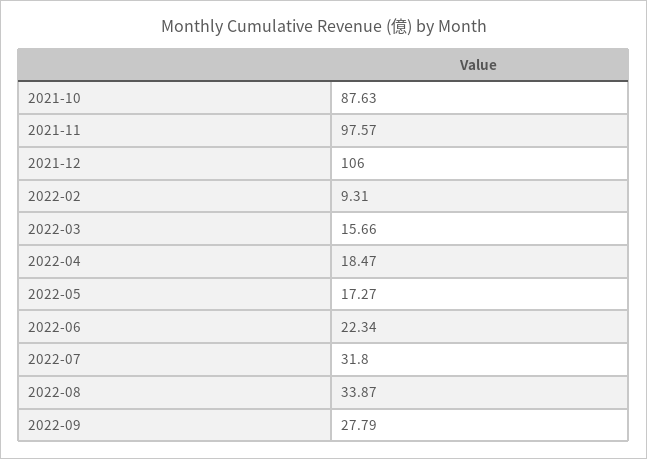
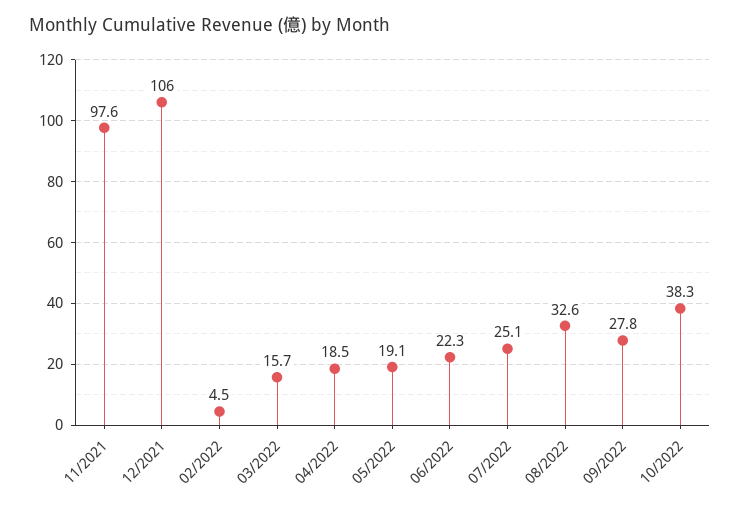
2021-10: 87.63 -> none
2022-02: 9.31 -> 4.5
2022-05: 17.27 -> 19.1
2022-07: 31.8 -> 25.1
2022-08: 33.87 -> 32.6
10/2022: none -> 38.3

